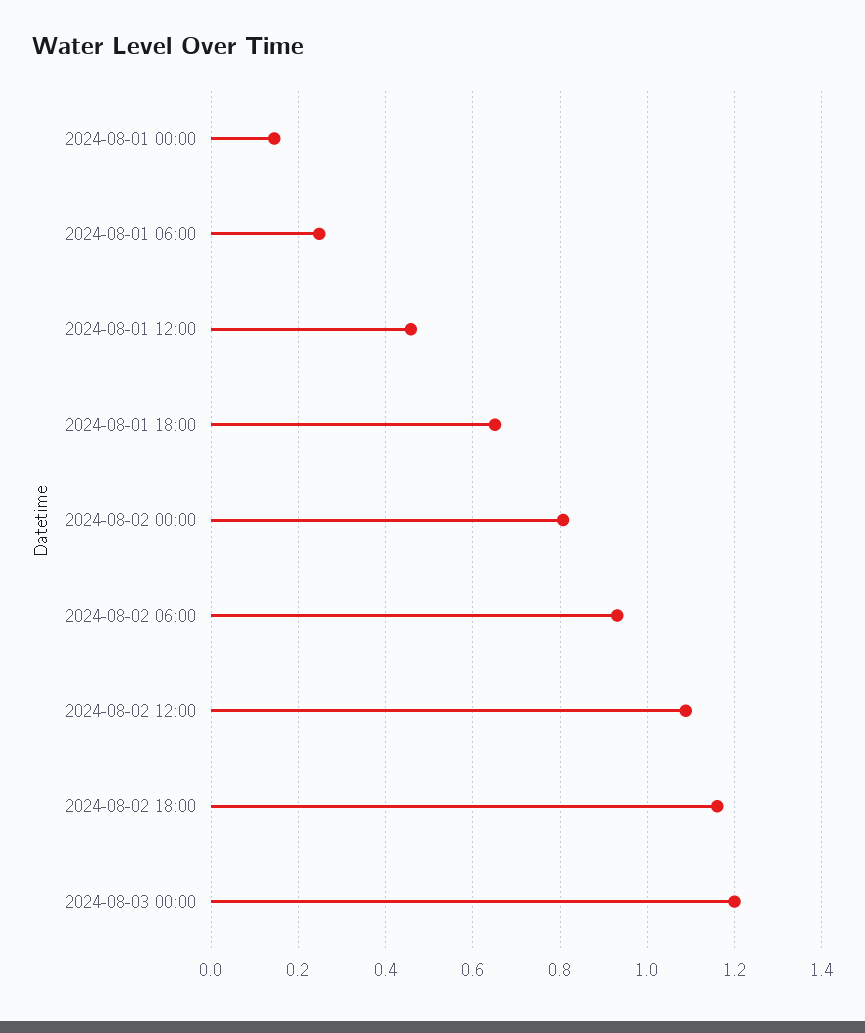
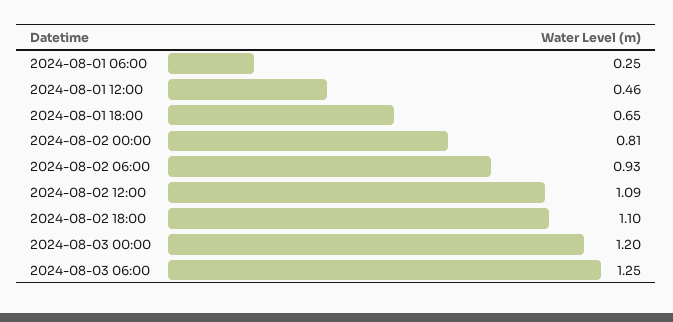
2024-08-01 00:00: 0.14 -> none
2024-08-02 18:00: 1.16 -> 1.1
2024-08-03 06:00: none -> 1.25

